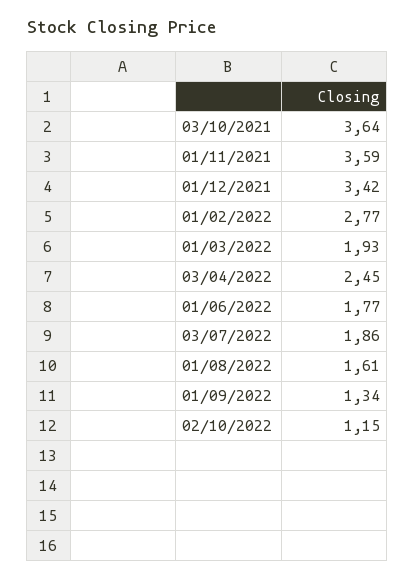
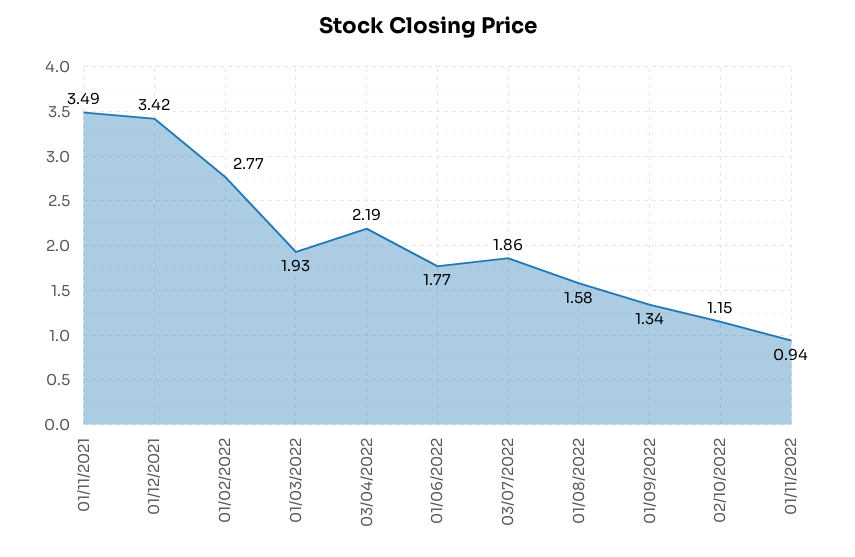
03/10/2021: 3.64 -> none
01/11/2021: 3.59 -> 3.49
03/04/2022: 2.45 -> 2.19
01/08/2022: 1.61 -> 1.58
01/11/2022: none -> 0.94

